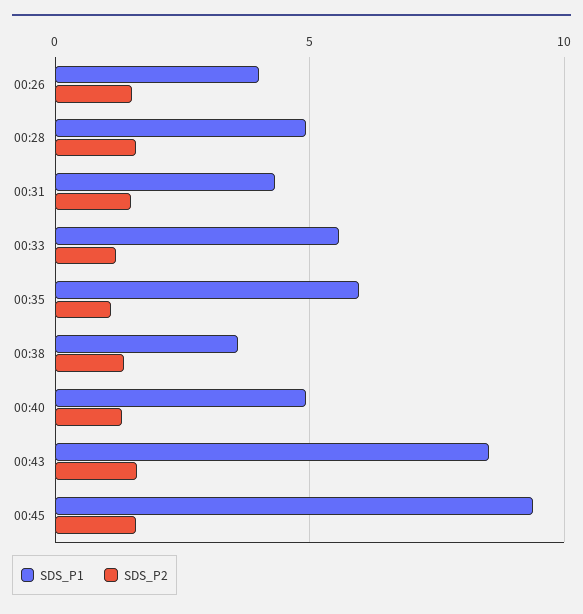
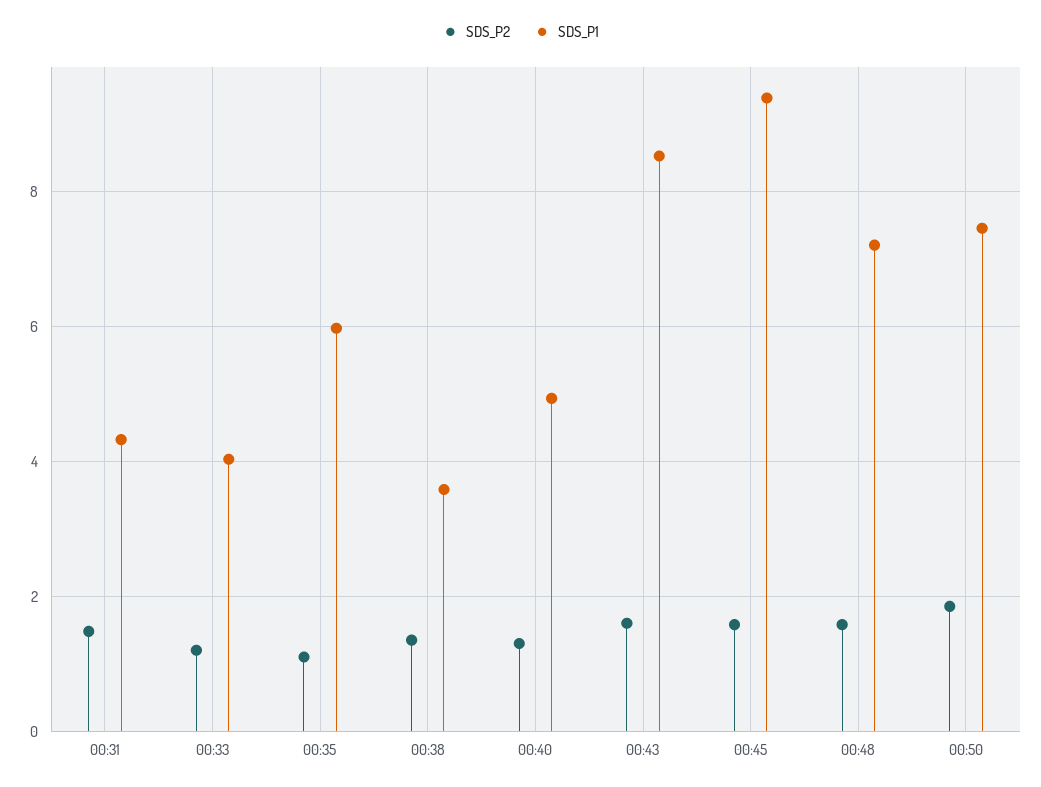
SDS_P1, 00:26: 4 -> none
SDS_P2, 00:26: 1.5 -> none
SDS_P1, 00:28: 5 -> none
SDS_P2, 00:28: 1.5 -> none
SDS_P1, 00:33: 5.5 -> 4
SDS_P2, 00:48: none -> 1.6
SDS_P1, 00:48: none -> 7.2
SDS_P2, 00:50: none -> 1.8
SDS_P1, 00:50: none -> 7.4

